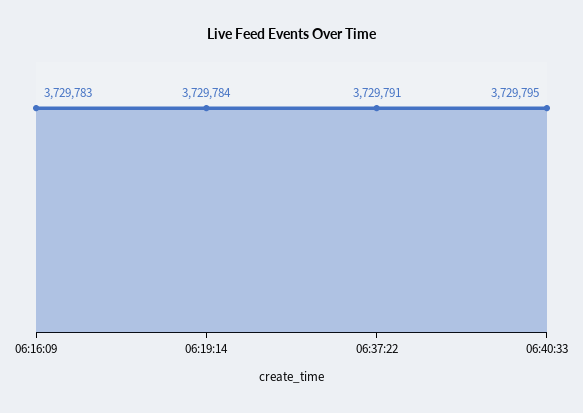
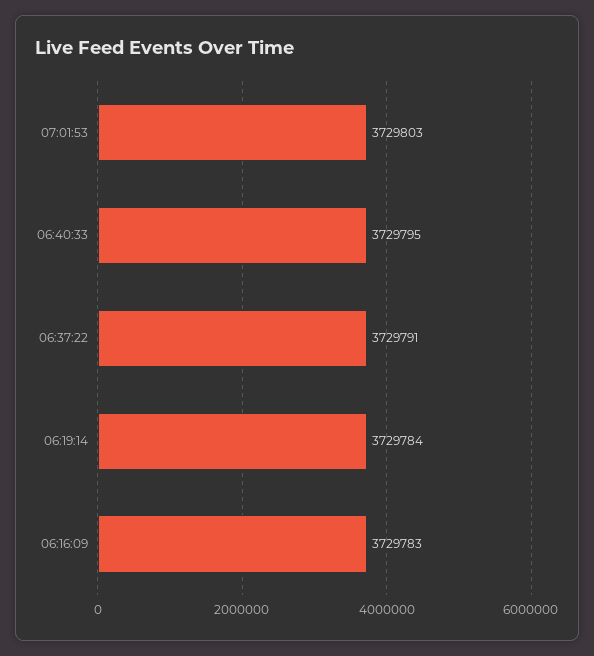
07:01:53: none -> 3729803

